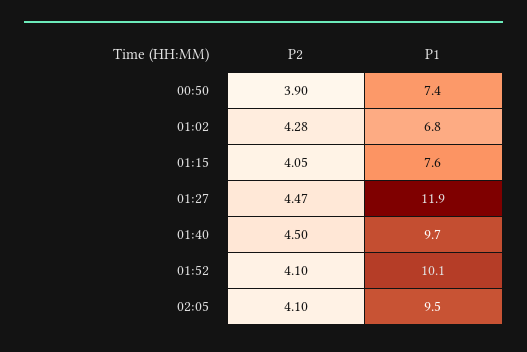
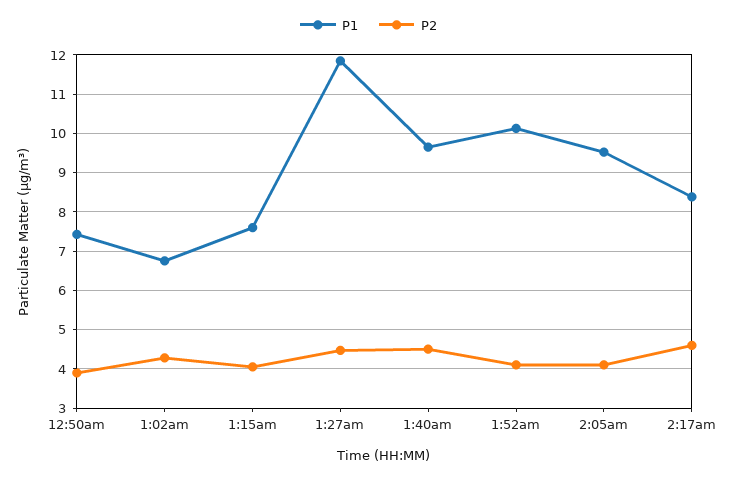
P1, 2:17am: none -> 8.4
P2, 2:17am: none -> 4.6

